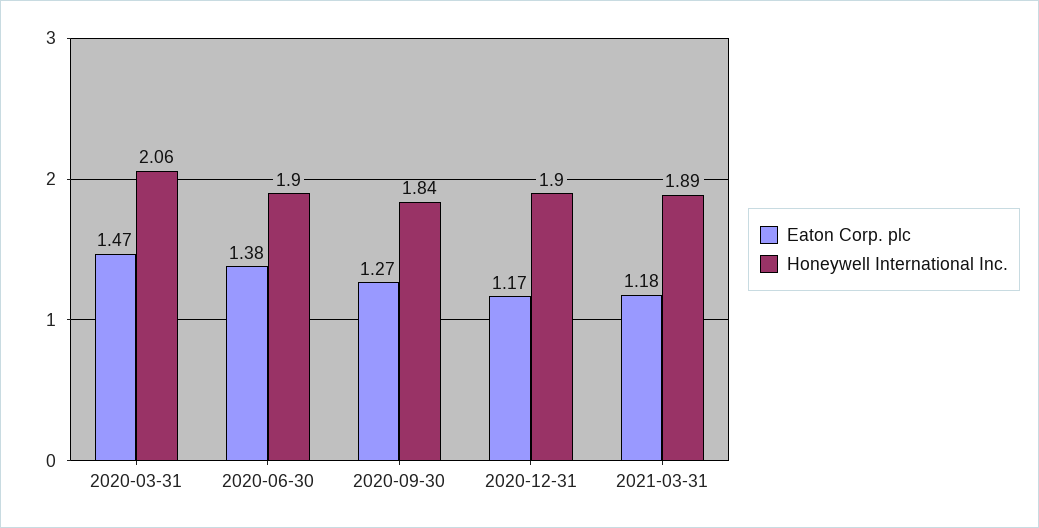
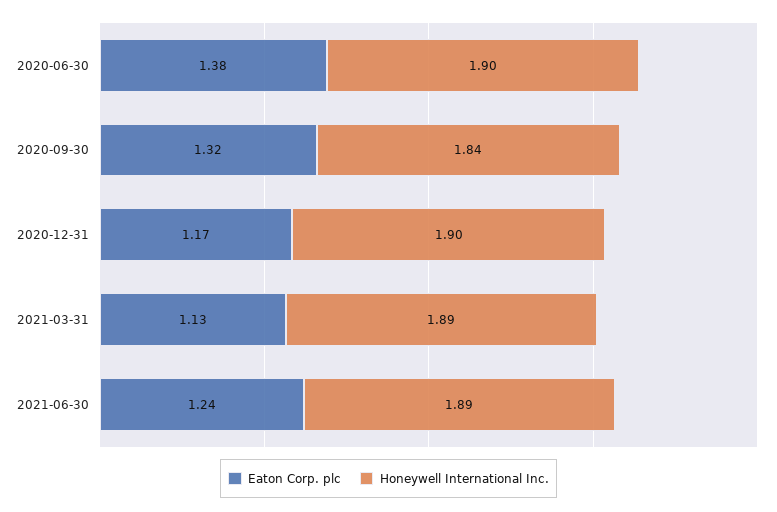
Eaton Corp. plc, 2020-03-31: 1.47 -> none
Honeywell International Inc., 2020-03-31: 2.06 -> none
Eaton Corp. plc, 2020-09-30: 1.27 -> 1.32
Eaton Corp. plc, 2021-03-31: 1.18 -> 1.13
Eaton Corp. plc, 2021-06-30: none -> 1.24
Honeywell International Inc., 2021-06-30: none -> 1.89

